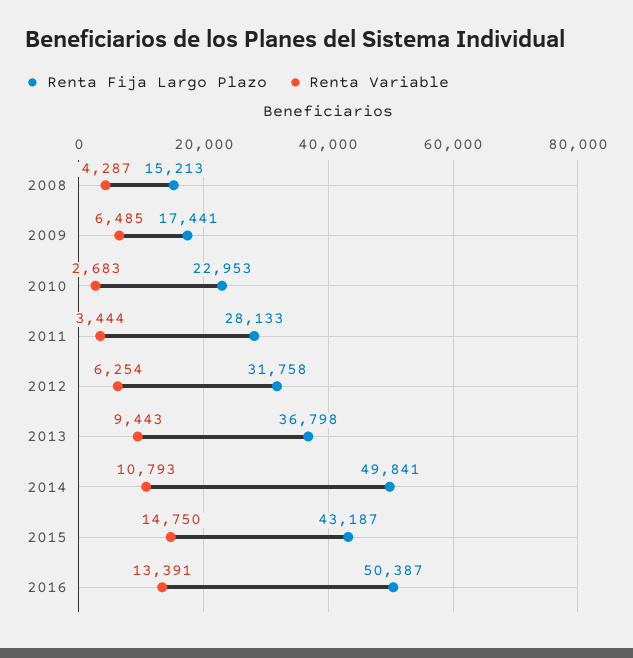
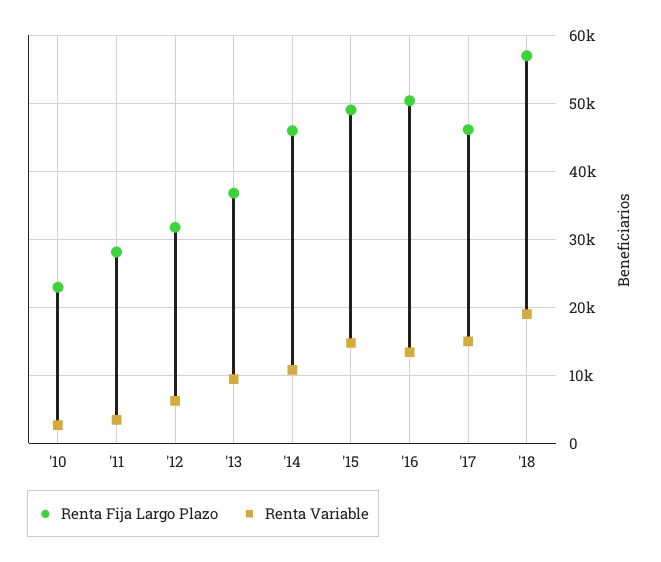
Renta Fija Largo Plazo, 2008: 15213 -> none
Renta Variable, 2008: 4287 -> none
Renta Fija Largo Plazo, 2009: 17441 -> none
Renta Variable, 2009: 6485 -> none
Renta Fija Largo Plazo, 2014: 49841 -> 46000
Renta Fija Largo Plazo, 2015: 43187 -> 49000
Renta Fija Largo Plazo, '17: none -> 46000
Renta Variable, '17: none -> 15000
Renta Fija Largo Plazo, '18: none -> 57000
Renta Variable, '18: none -> 19000

